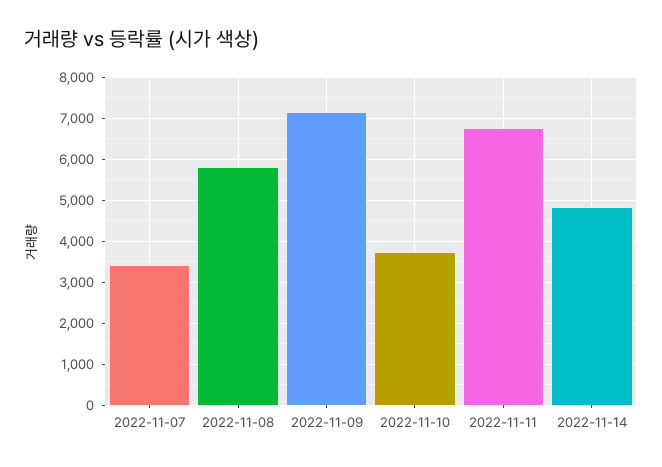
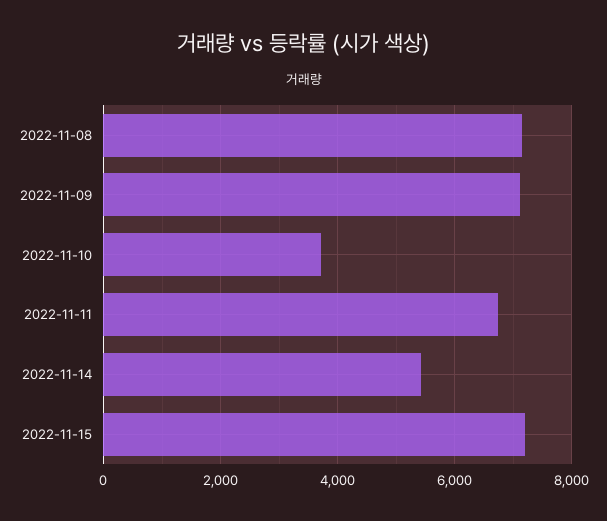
2022-11-07: 3400 -> none
2022-11-08: 5800 -> 7200
2022-11-14: 4800 -> 5400
2022-11-15: none -> 7200

